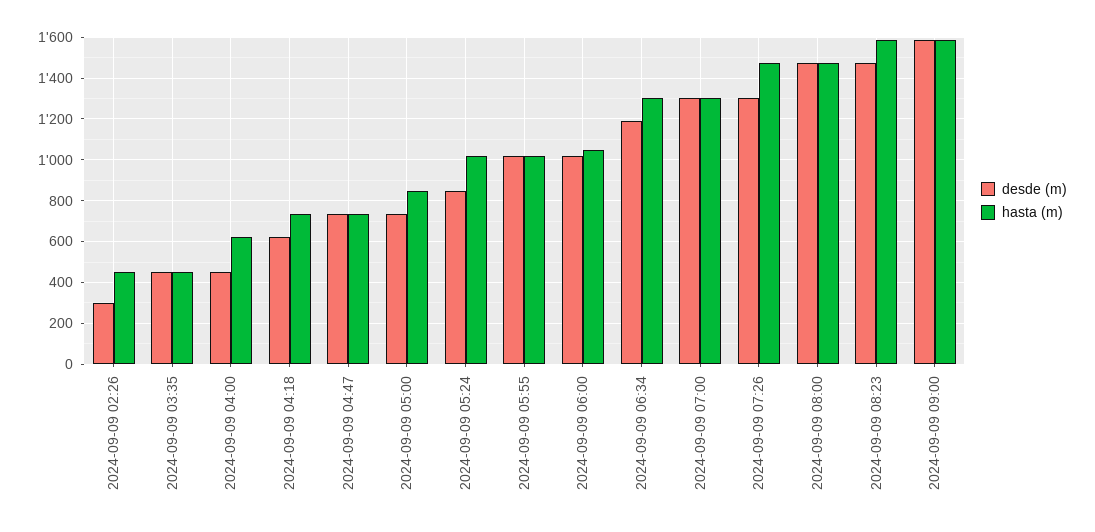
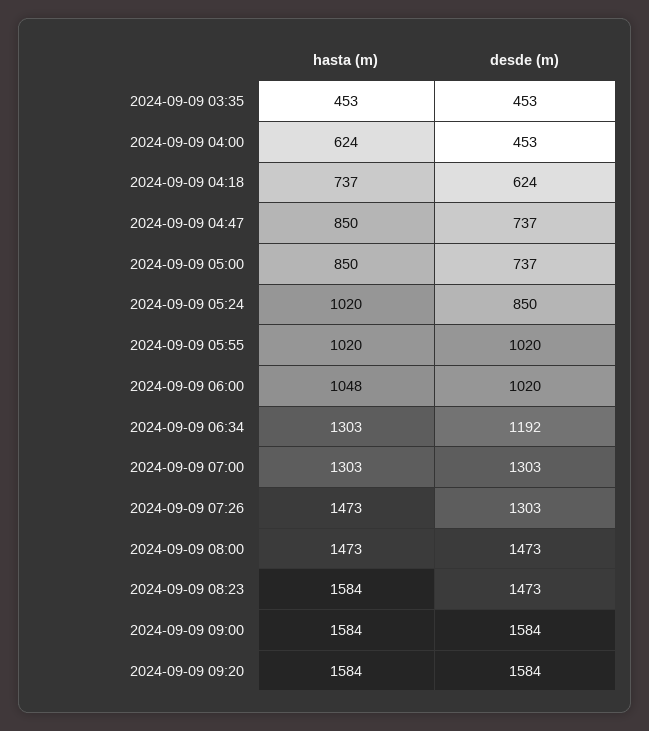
desde (m), 2024-09-09 02:26: 300 -> none
hasta (m), 2024-09-09 02:26: 450 -> none
hasta (m), 2024-09-09 04:47: 750 -> 850
hasta (m), 2024-09-09 09:20: none -> 1584
desde (m), 2024-09-09 09:20: none -> 1584

